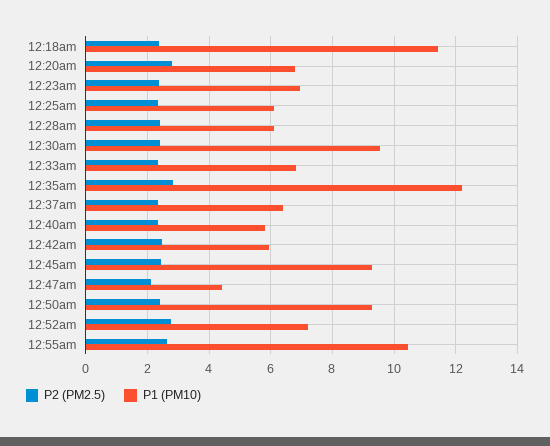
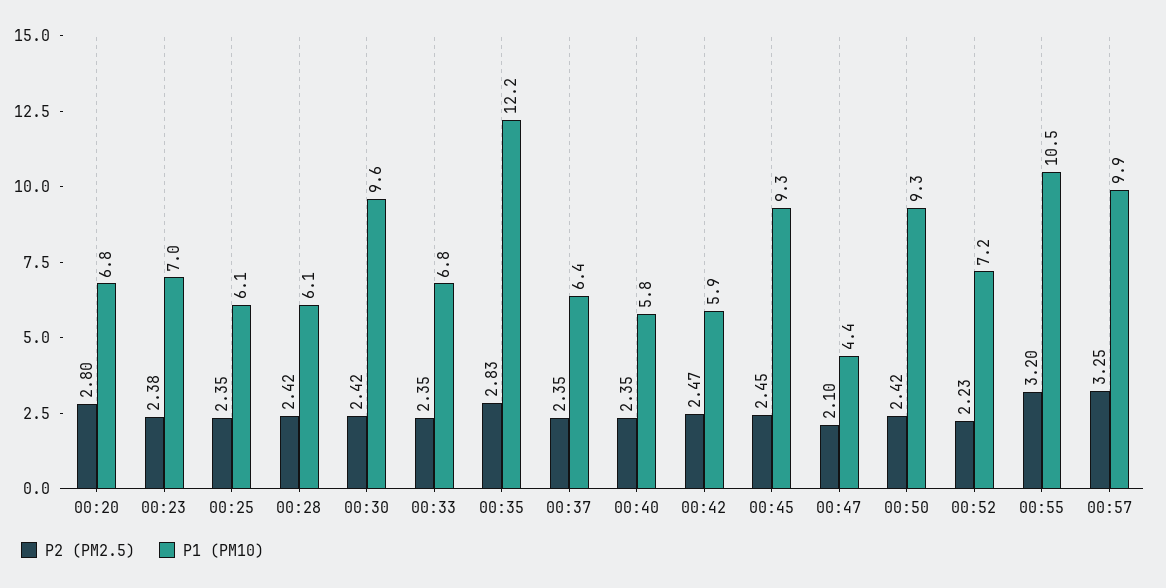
P2 (PM2.5), 12:18am: 2.4 -> none
P1 (PM10), 12:18am: 11.4 -> none
P2 (PM2.5), 12:52am: 2.8 -> 2.23
P2 (PM2.5), 12:55am: 2.6 -> 3.2
P2 (PM2.5), 00:57: none -> 3.25
P1 (PM10), 00:57: none -> 9.9

